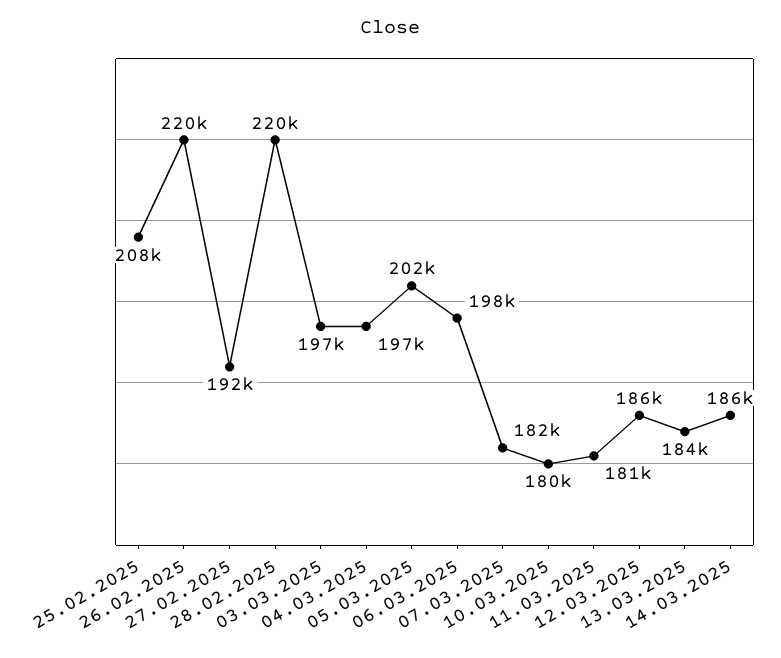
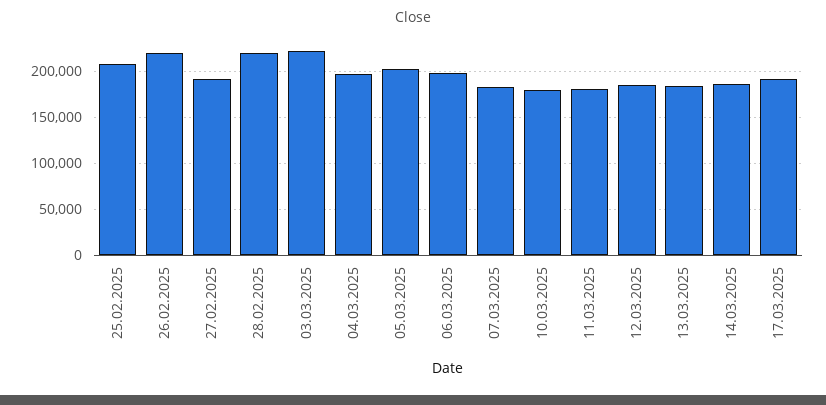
03.03.2025: 197000 -> 220000
17.03.2025: none -> 190000

